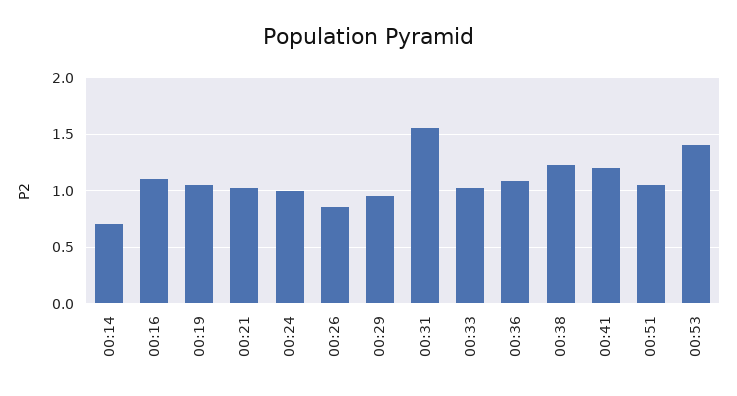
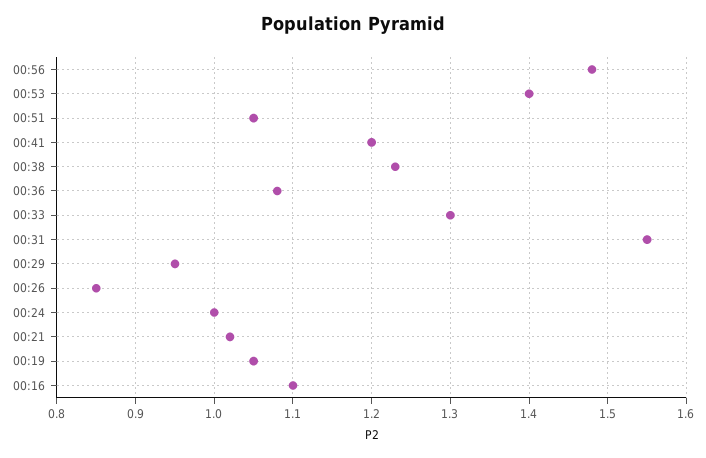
00:14: 0.7 -> none
00:33: 1 -> 1.3
00:56: none -> 1.48

